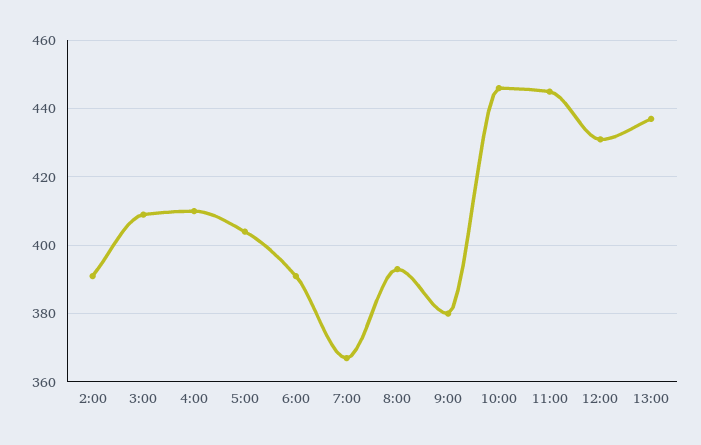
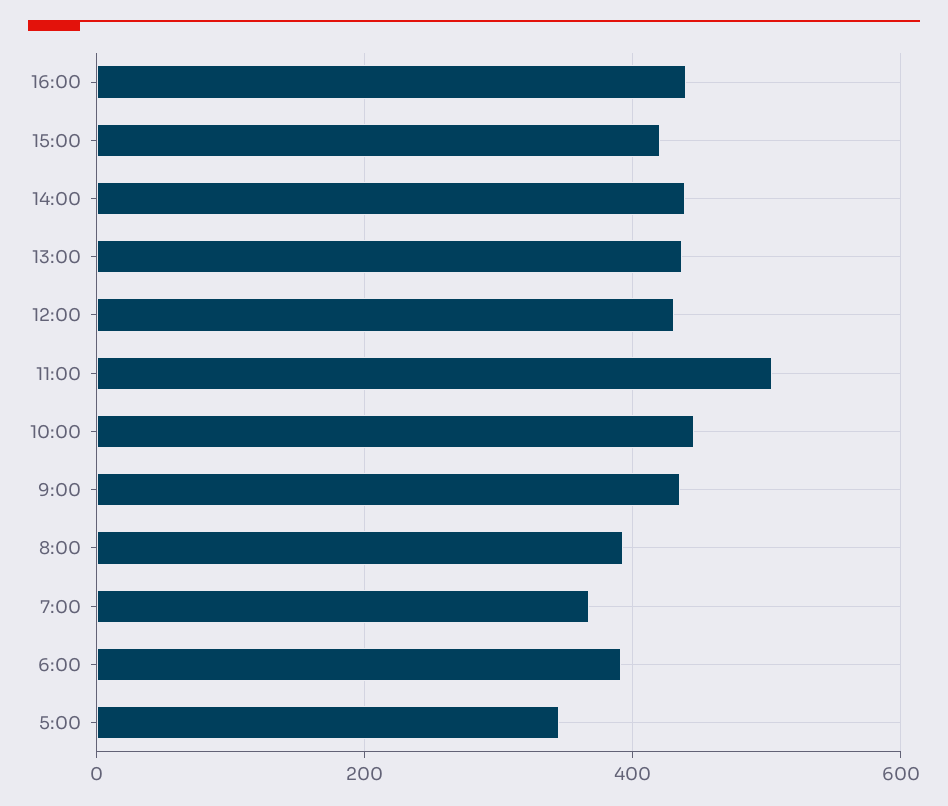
2:00: 390 -> none
3:00: 410 -> none
4:00: 410 -> none
5:00: 405 -> 340
9:00: 380 -> 440
11:00: 445 -> 500
16:00: none -> 440
15:00: none -> 420
14:00: none -> 440

